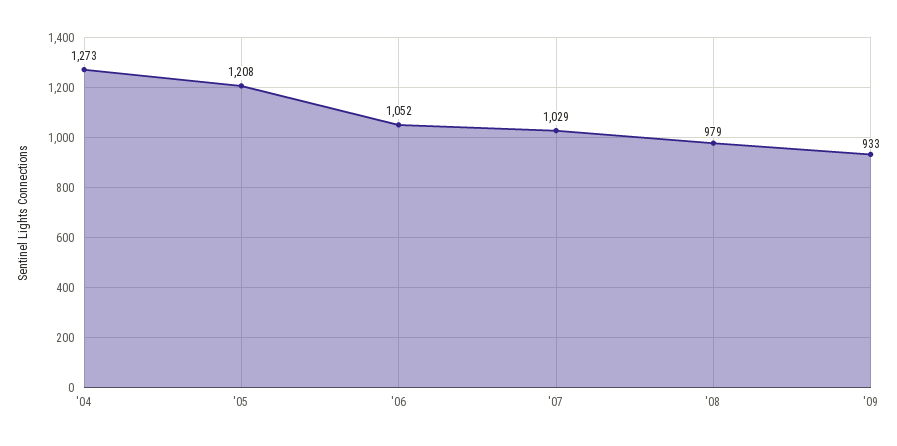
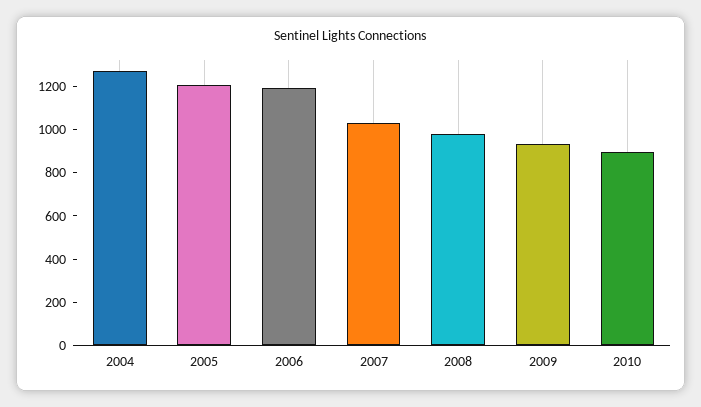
'06: 1052 -> 1200
2010: none -> 900

